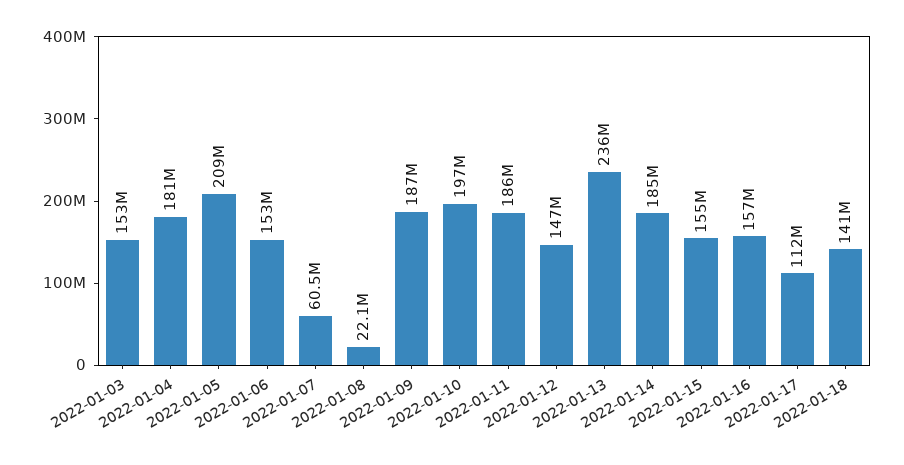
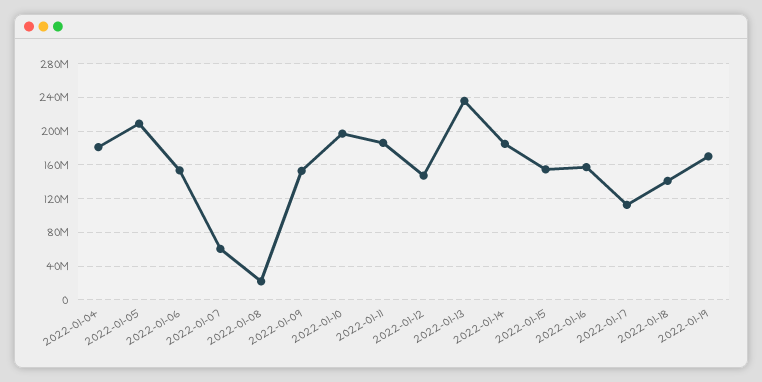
2022-01-03: 153000000 -> none
2022-01-09: 187000000 -> 150000000
2022-01-19: none -> 170000000

